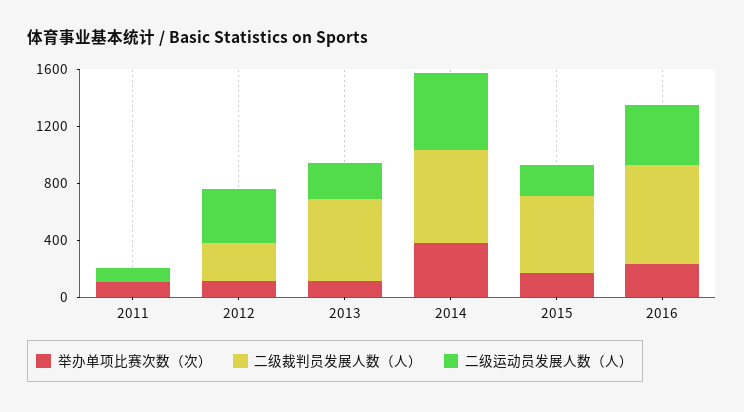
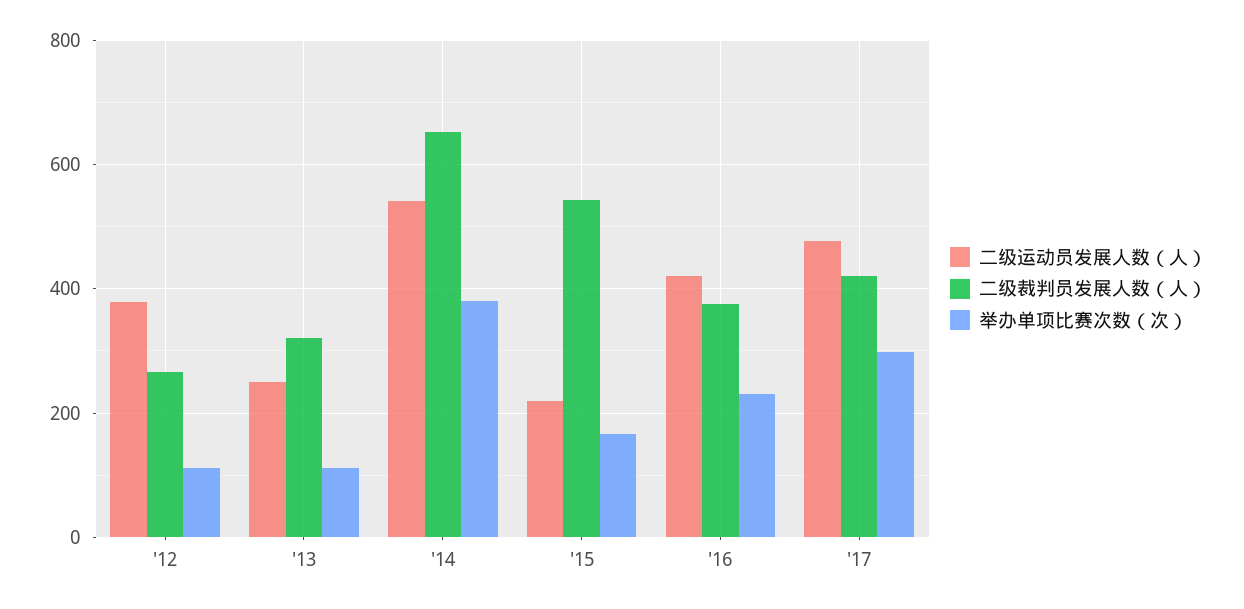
举办单项比赛次数（次）, 2011: 100 -> none
二级裁判员发展人数（人）, 2011: 0 -> none
二级运动员发展人数（人）, 2011: 100 -> none
二级裁判员发展人数（人）, 2013: 600 -> 320
二级裁判员发展人数（人）, 2016: 700 -> 380
二级运动员发展人数（人）, '17: none -> 480
二级裁判员发展人数（人）, '17: none -> 420
举办单项比赛次数（次）, '17: none -> 300

